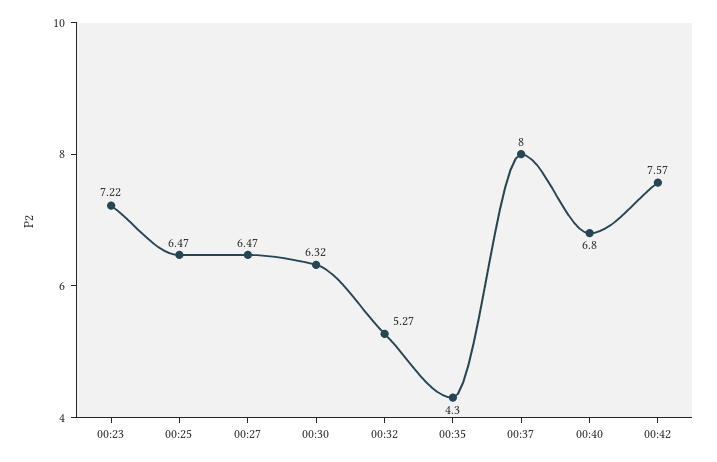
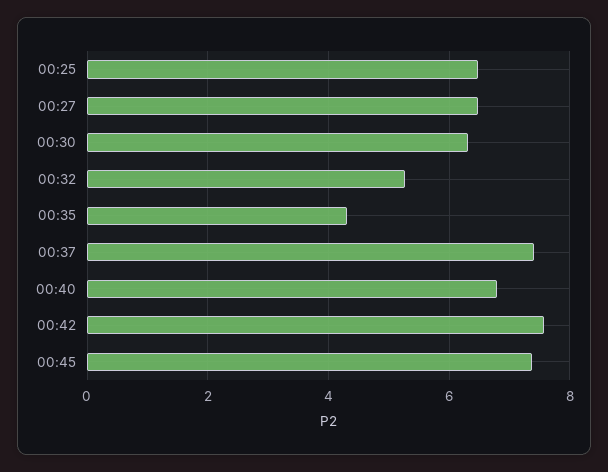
00:23: 7.22 -> none
00:37: 8 -> 7.4
00:45: none -> 7.4

